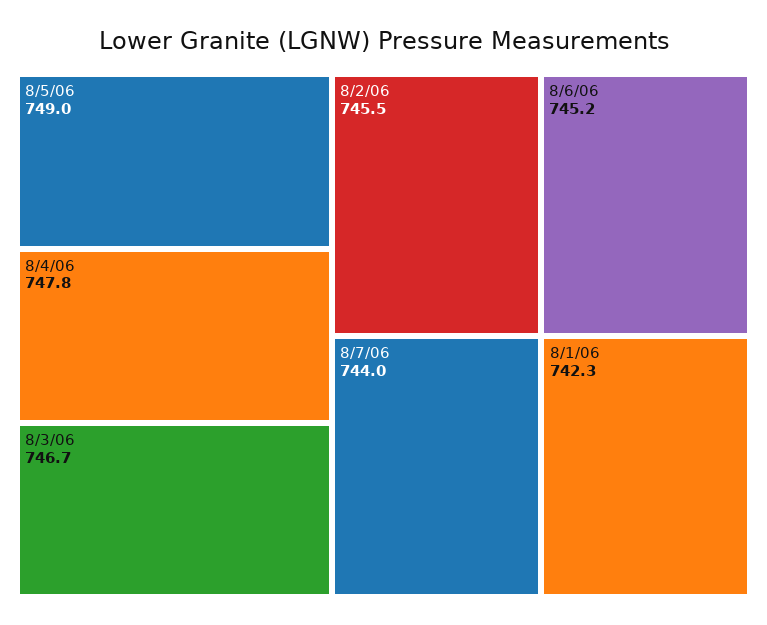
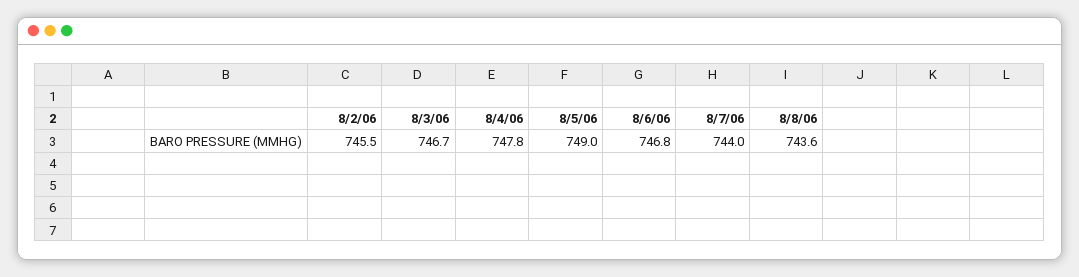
8/6/06: 745.2 -> 746.8
8/1/06: 742.3 -> none
8/8/06: none -> 743.6

